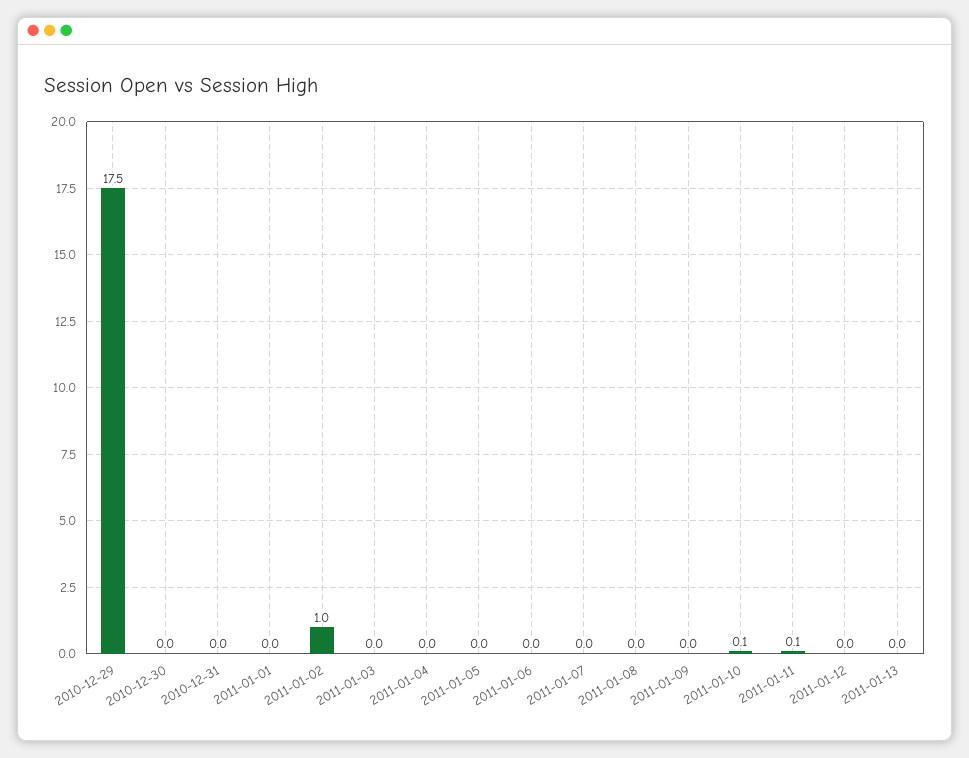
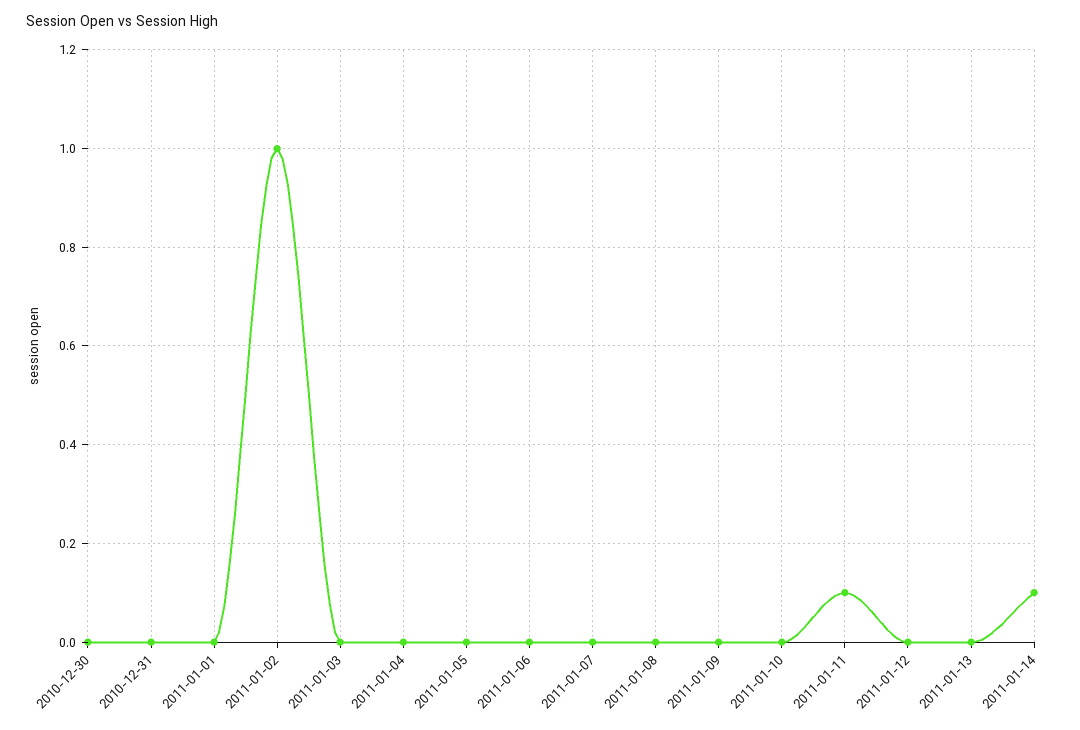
2010-12-29: 17.5 -> none
2011-01-10: 0.1 -> 0
2011-01-14: none -> 0.1

